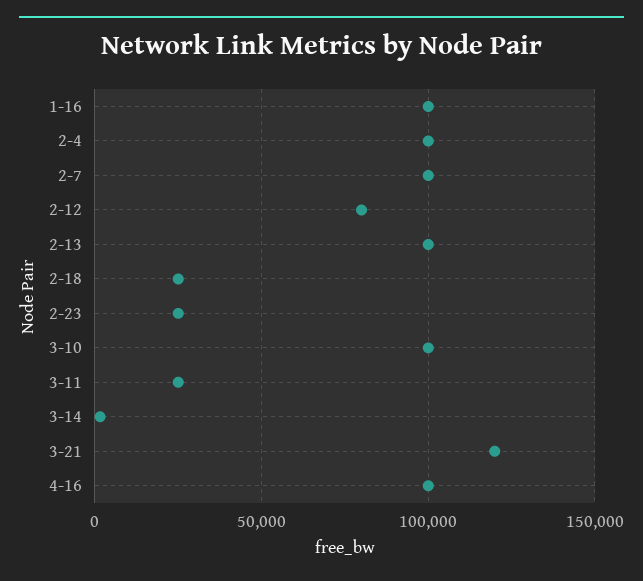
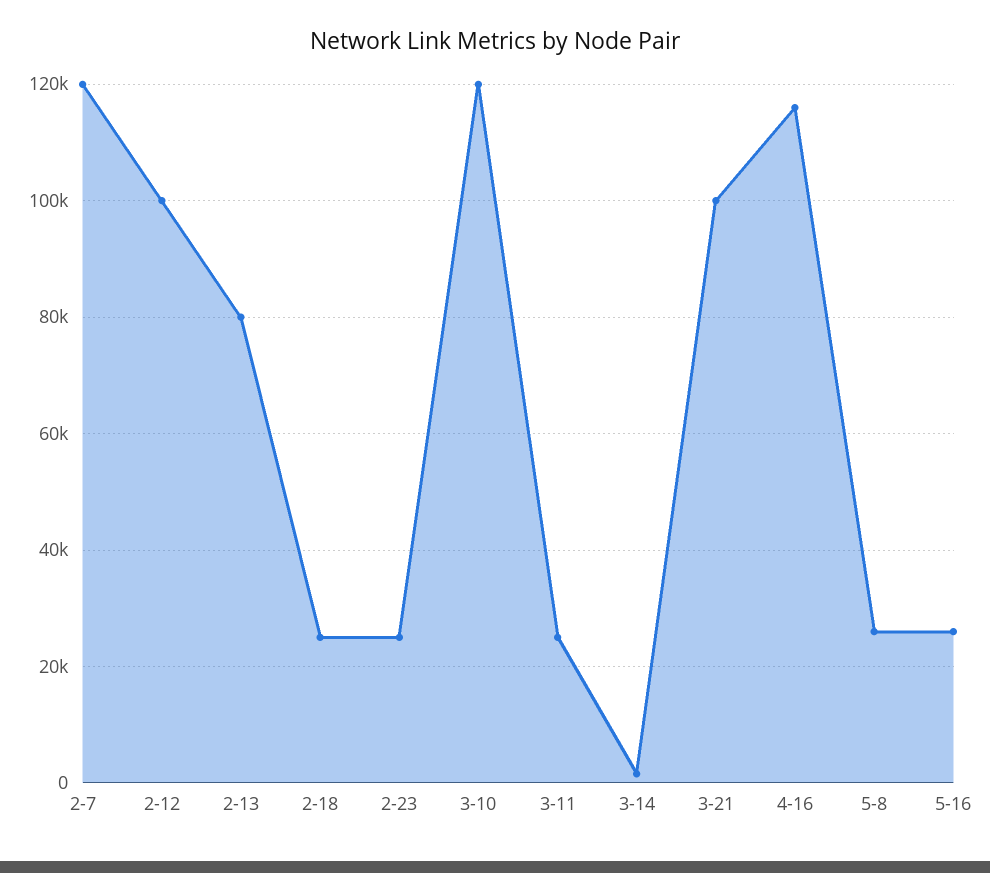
1-16: 100000 -> none
2-4: 100000 -> none
2-7: 100000 -> 120000
2-12: 80000 -> 100000
2-13: 100000 -> 80000
3-10: 100000 -> 120000
3-21: 120000 -> 100000
4-16: 100000 -> 116000
5-8: none -> 26000
5-16: none -> 26000

